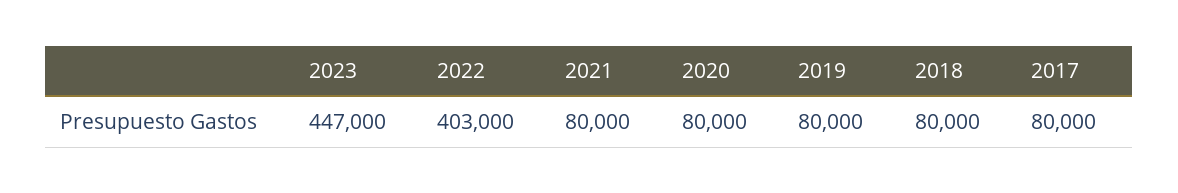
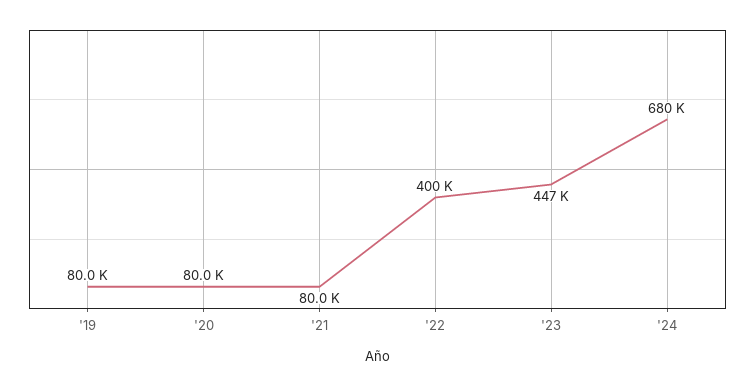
2022: 403000 -> 400000
2018: 80000 -> none
2017: 80000 -> none
'24: none -> 680000

